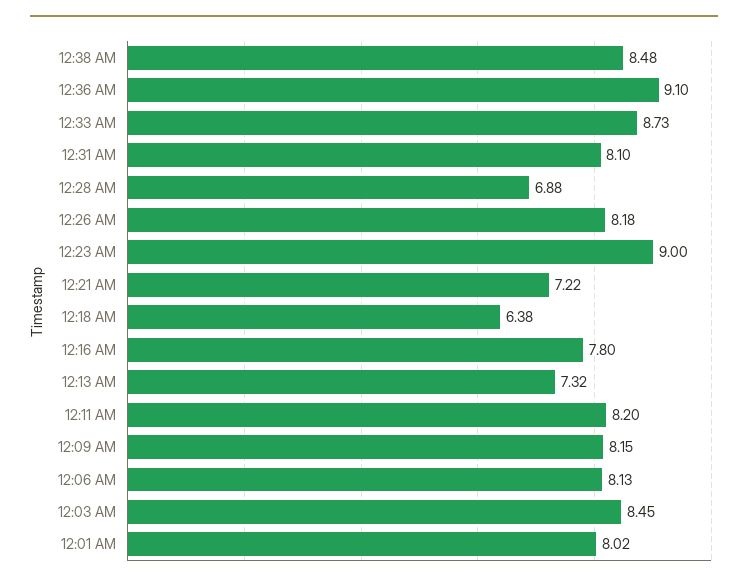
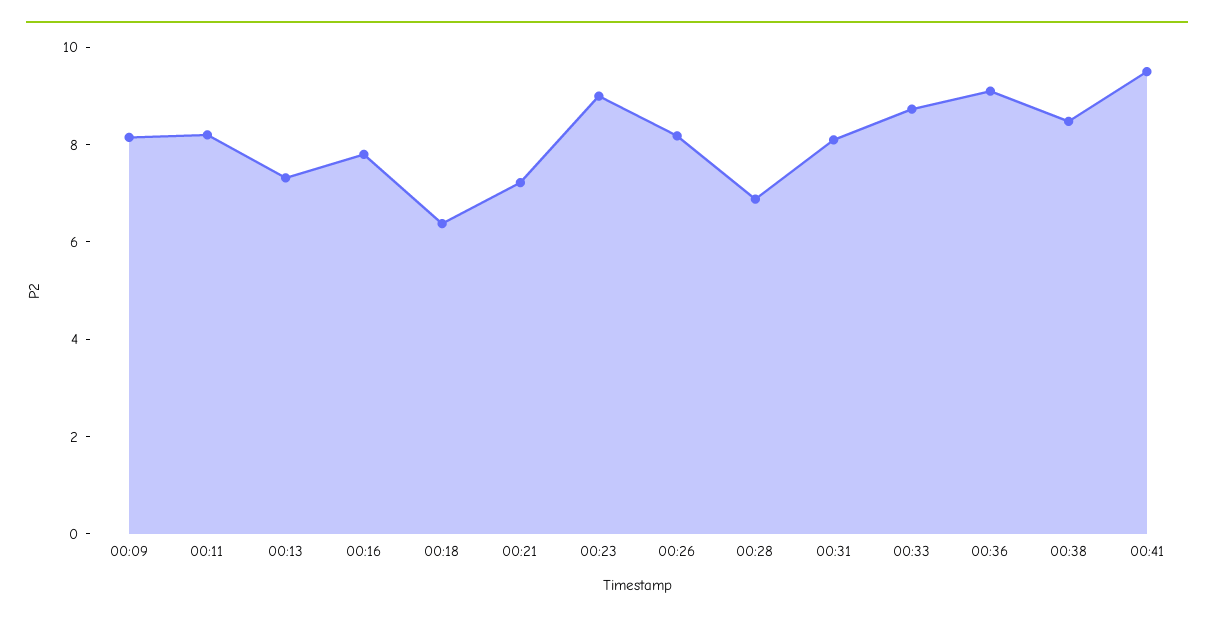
12:06 AM: 8.13 -> none
12:03 AM: 8.45 -> none
12:01 AM: 8.02 -> none
00:41: none -> 9.5

